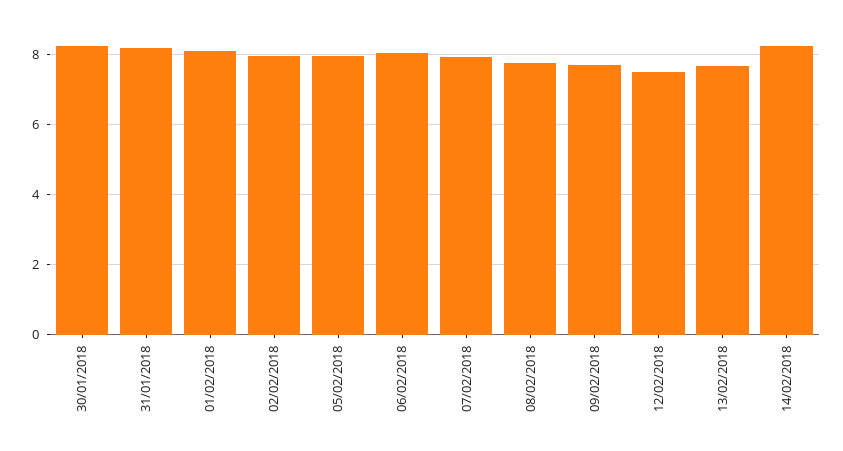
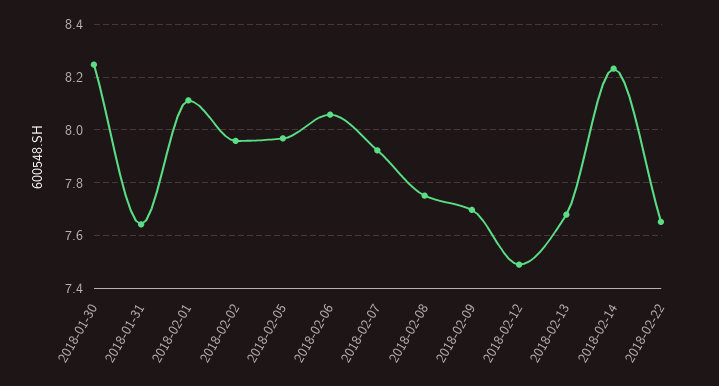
31/01/2018: 8.2 -> 7.65
2018-02-22: none -> 7.65

